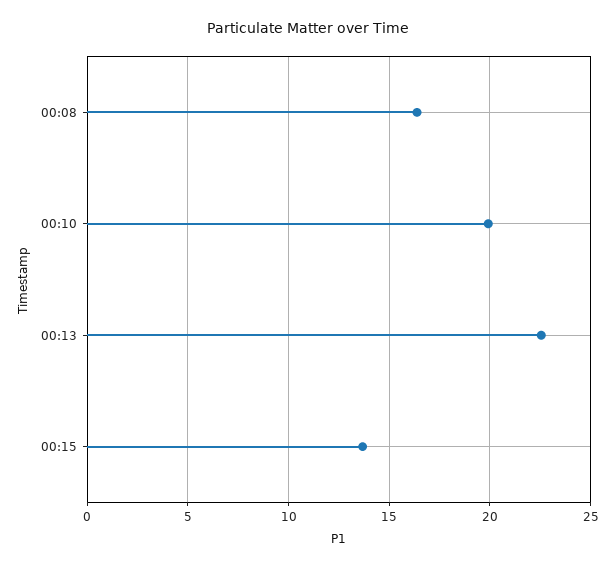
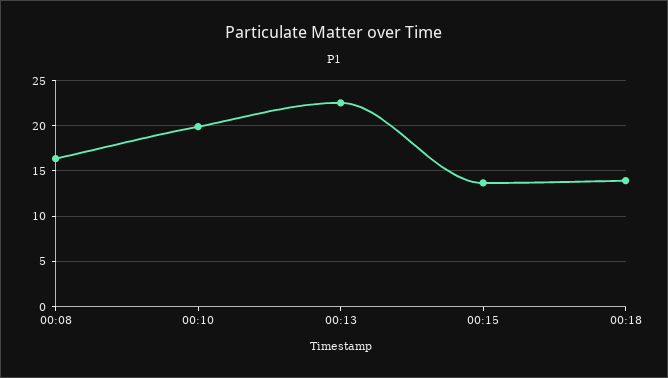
00:18: none -> 14

